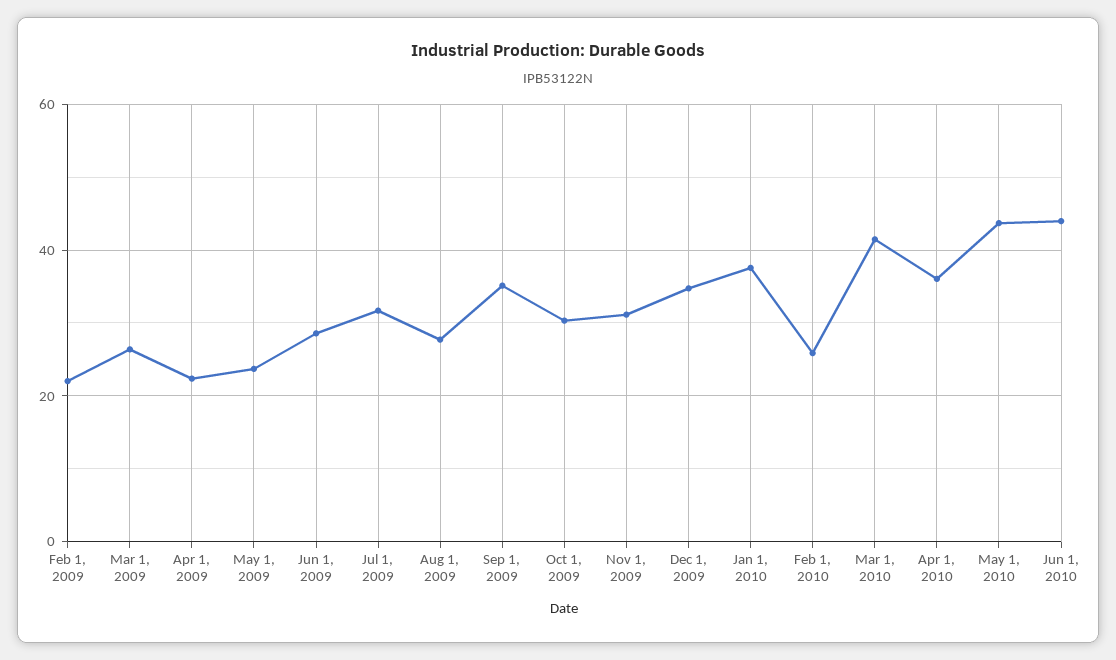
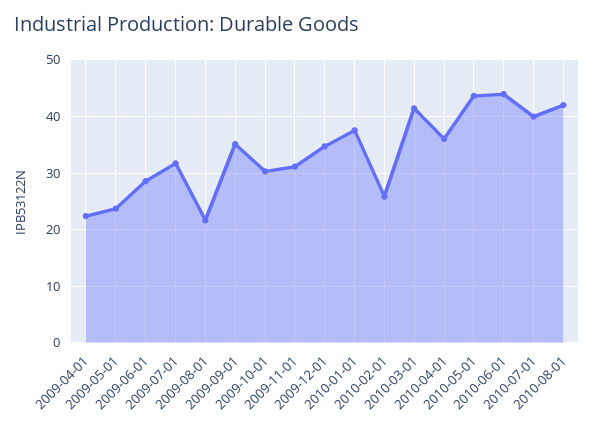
Feb 1, 2009: 22 -> none
Mar 1, 2009: 26 -> none
Aug 1, 2009: 28 -> 22
2010-07-01: none -> 40
2010-08-01: none -> 42

